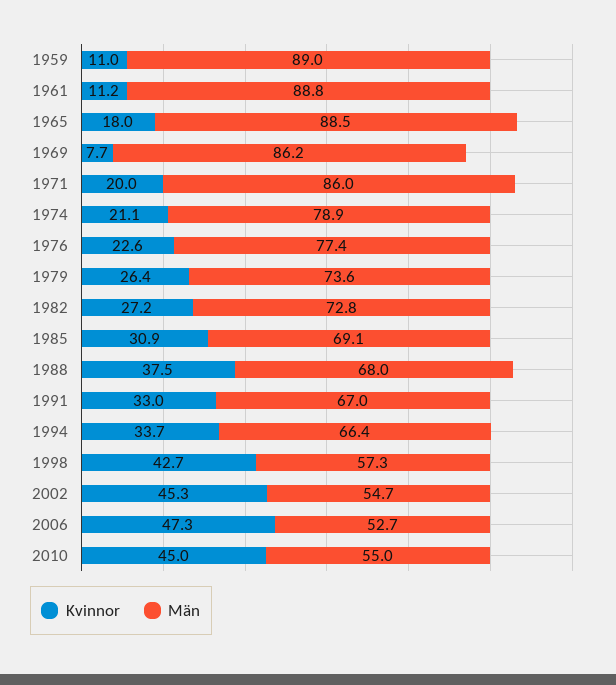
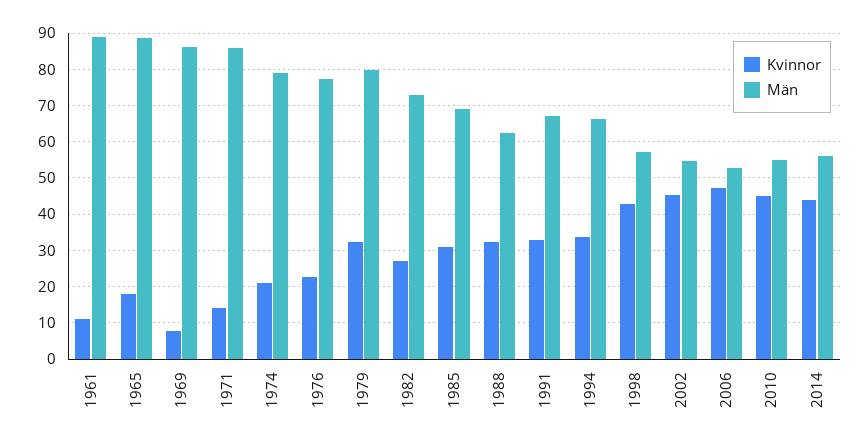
Kvinnor, 1959: 11 -> none
Män, 1959: 89 -> none
Kvinnor, 1971: 20 -> 14
Kvinnor, 1979: 26.4 -> 32
Män, 1979: 73.6 -> 80
Kvinnor, 1988: 37.5 -> 32
Män, 1988: 68 -> 62
Kvinnor, 2014: none -> 44
Män, 2014: none -> 56

